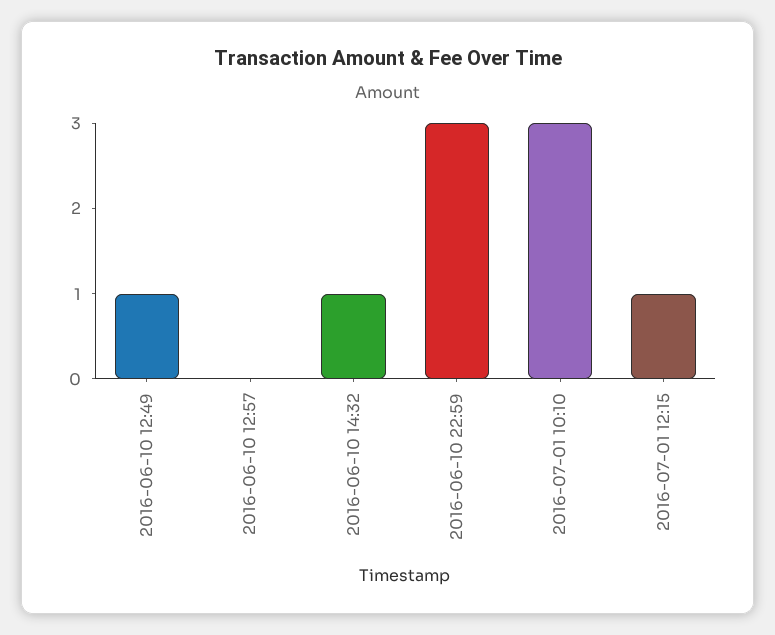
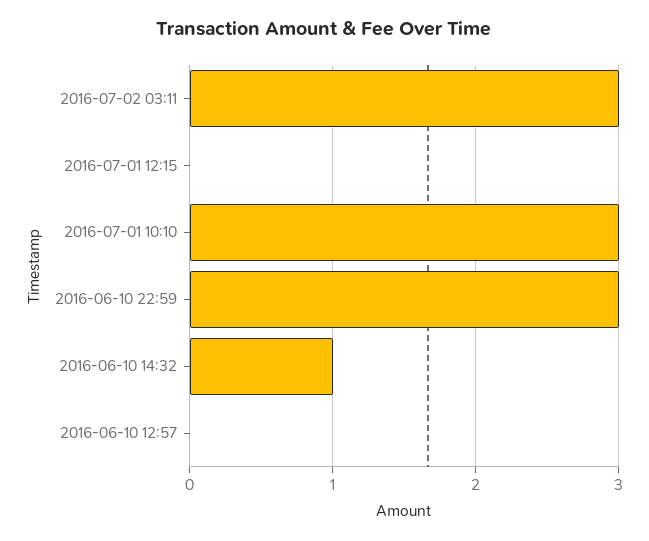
2016-06-10 12:49: 1 -> none
2016-07-01 12:15: 1 -> 0
2016-07-02 03:11: none -> 3

